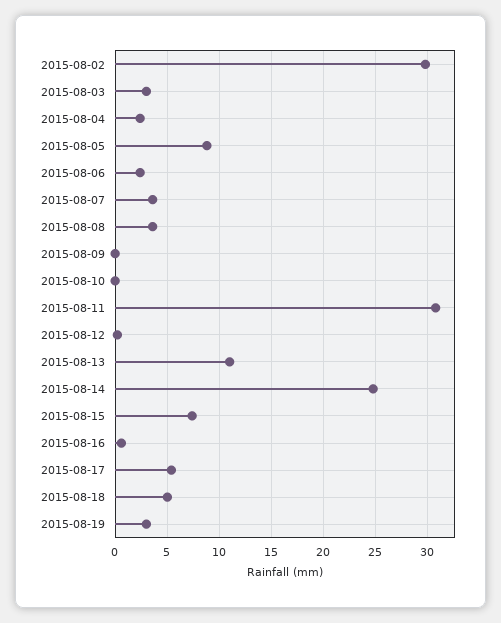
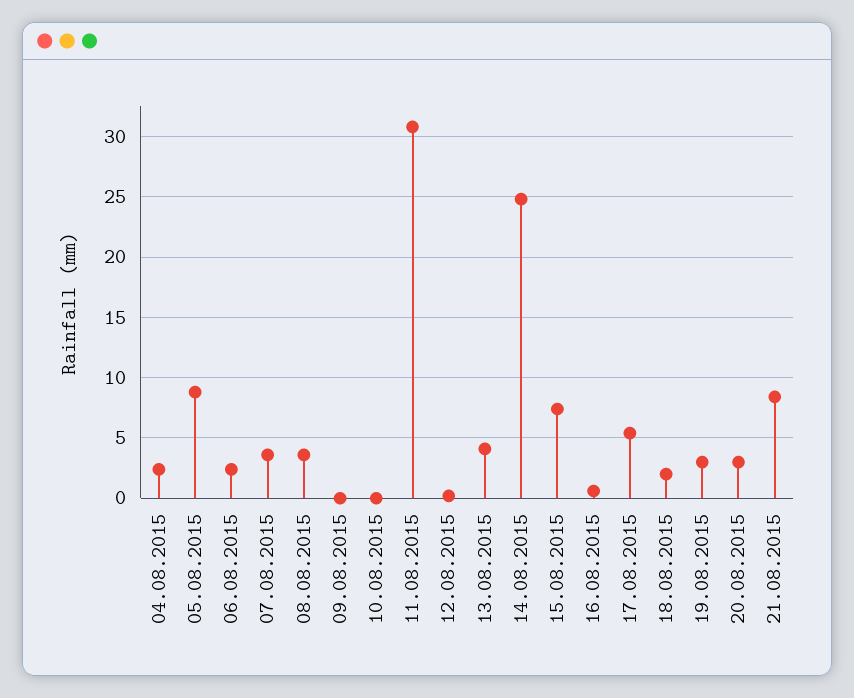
2015-08-02: 30 -> none
2015-08-03: 3 -> none
2015-08-13: 11 -> 4
2015-08-18: 5 -> 2
20.08.2015: none -> 3
21.08.2015: none -> 8.5

